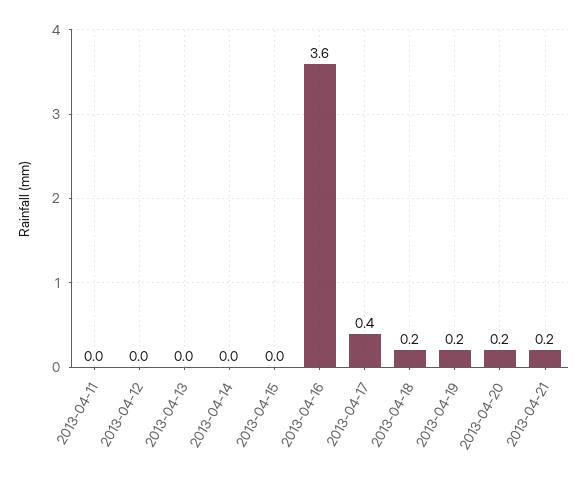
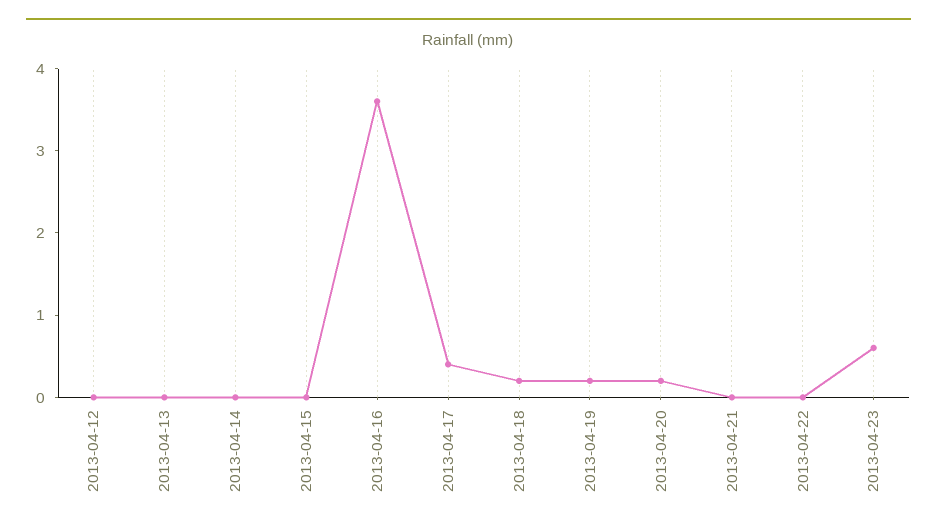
2013-04-11: 0 -> none
2013-04-21: 0.2 -> 0
2013-04-22: none -> 0
2013-04-23: none -> 0.6

